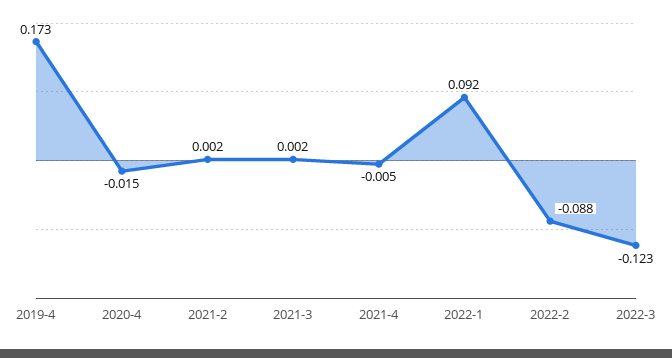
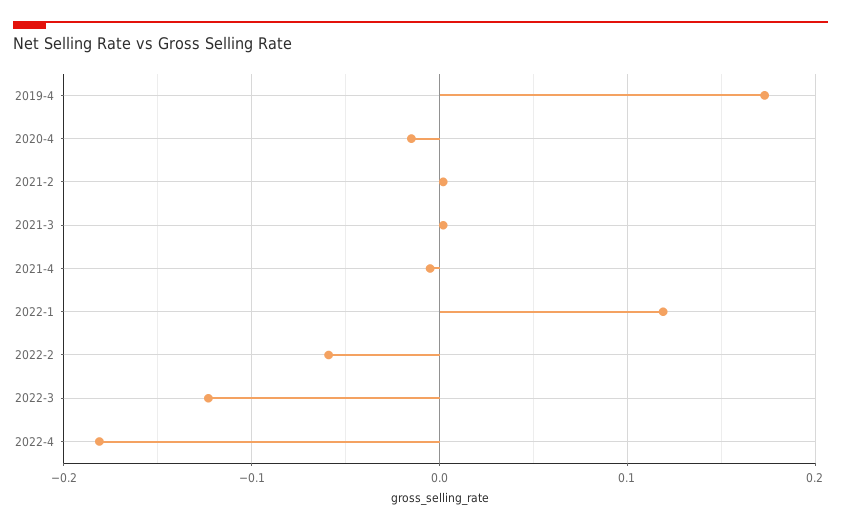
2022-1: 0.092 -> 0.12
2022-2: -0.088 -> -0.06
2022-4: none -> -0.18

